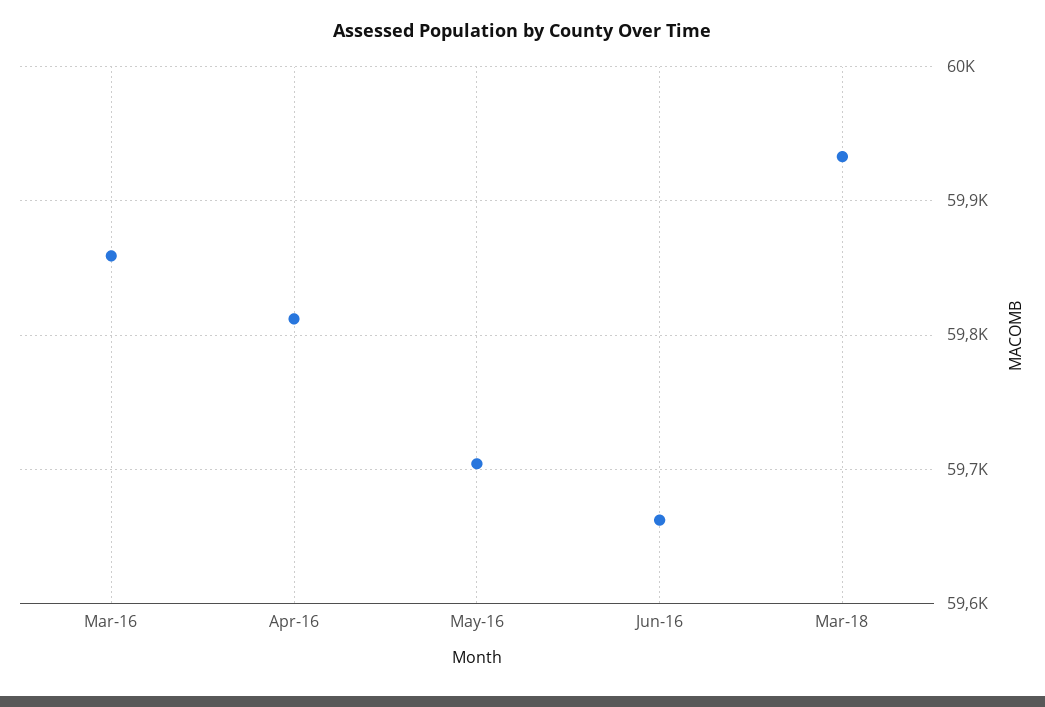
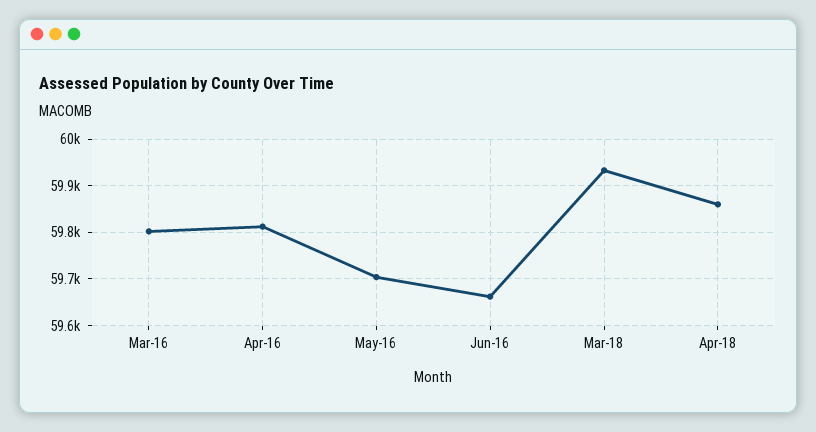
Mar-16: 59860 -> 59800
Apr-18: none -> 59860

